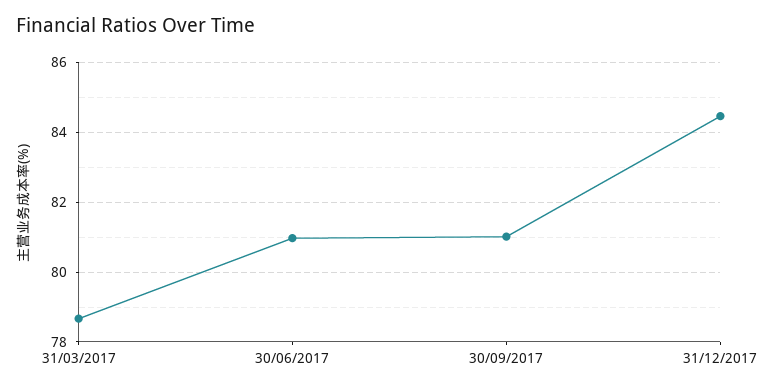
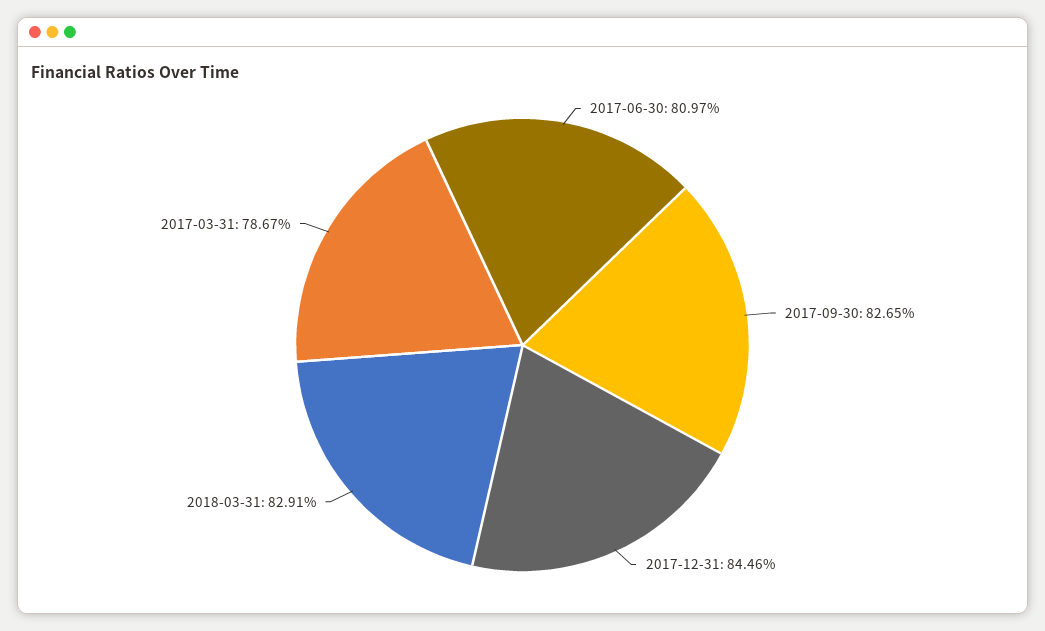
30/09/2017: 81 -> 82.65
2018-03-31: none -> 82.91

